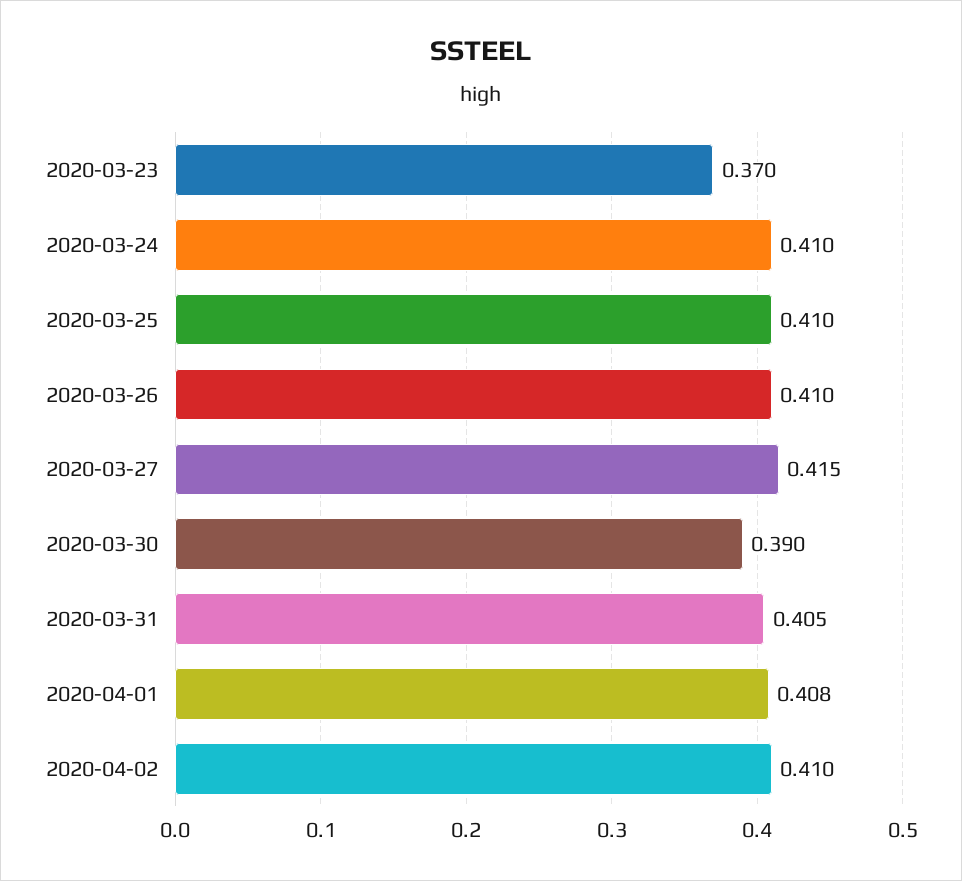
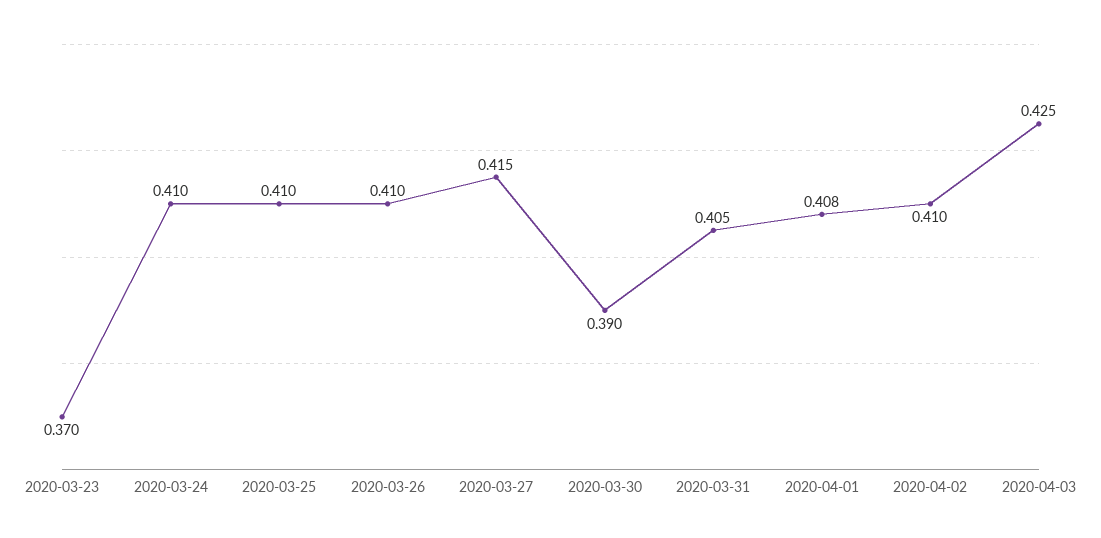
2020-04-03: none -> 0.425

